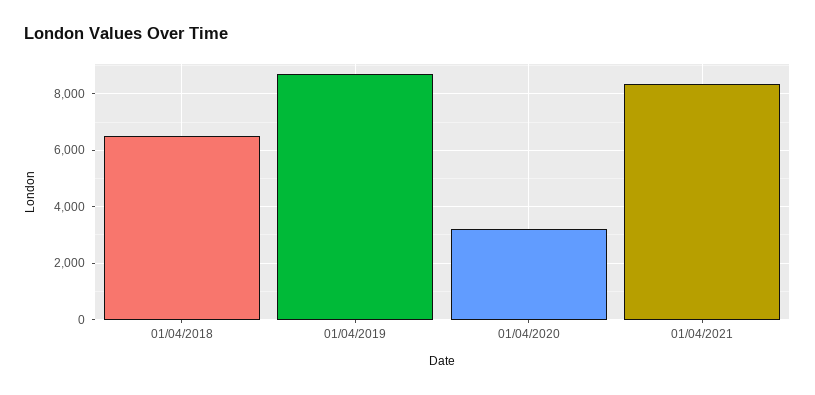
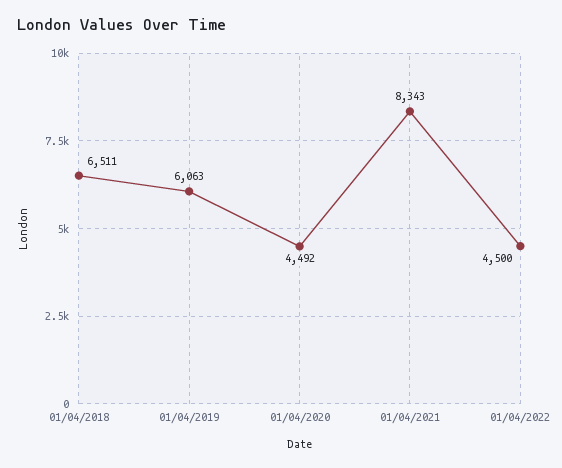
01/04/2019: 8750 -> 6063
01/04/2020: 3250 -> 4492
01/04/2022: none -> 4500

